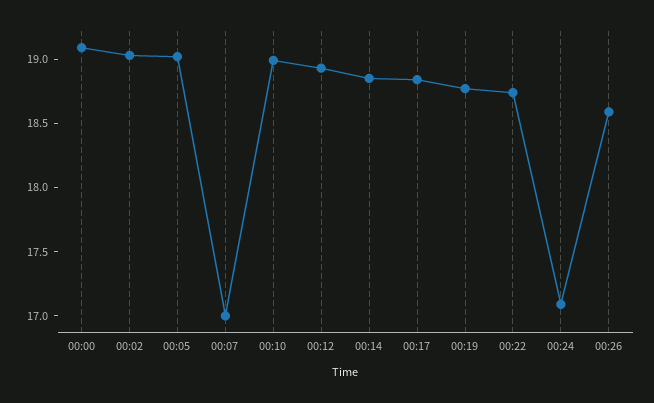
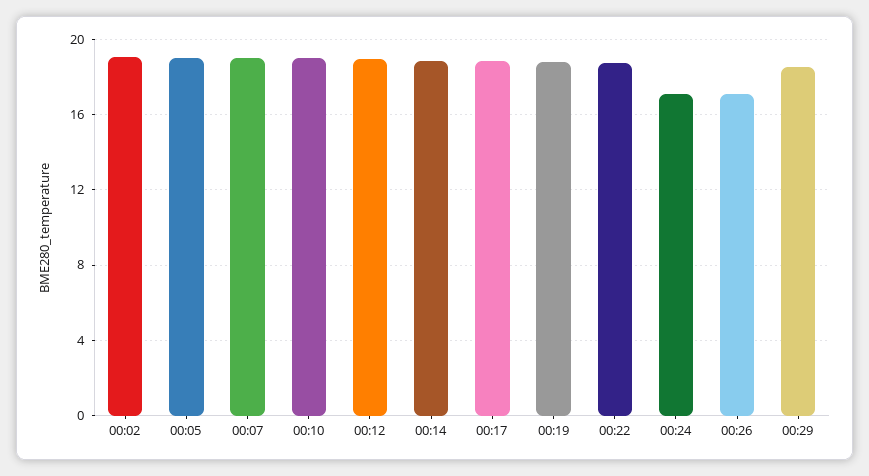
00:00: 19.1 -> none
00:07: 17 -> 19
00:26: 18.6 -> 17
00:29: none -> 18.5

